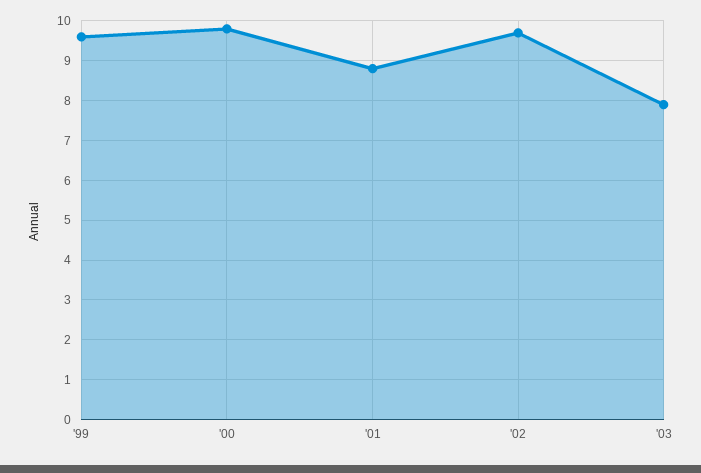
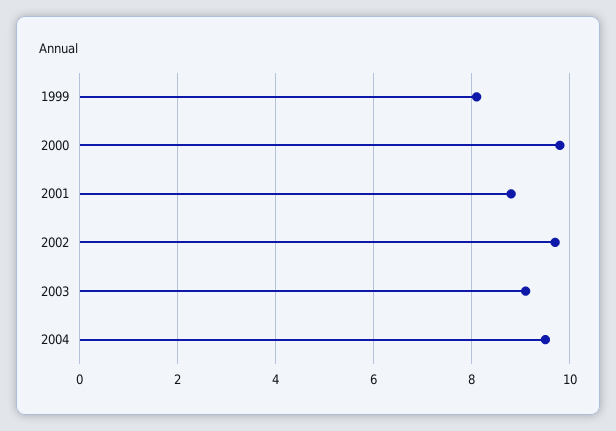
'99: 9.5 -> 8
'03: 8 -> 9
2004: none -> 9.5

